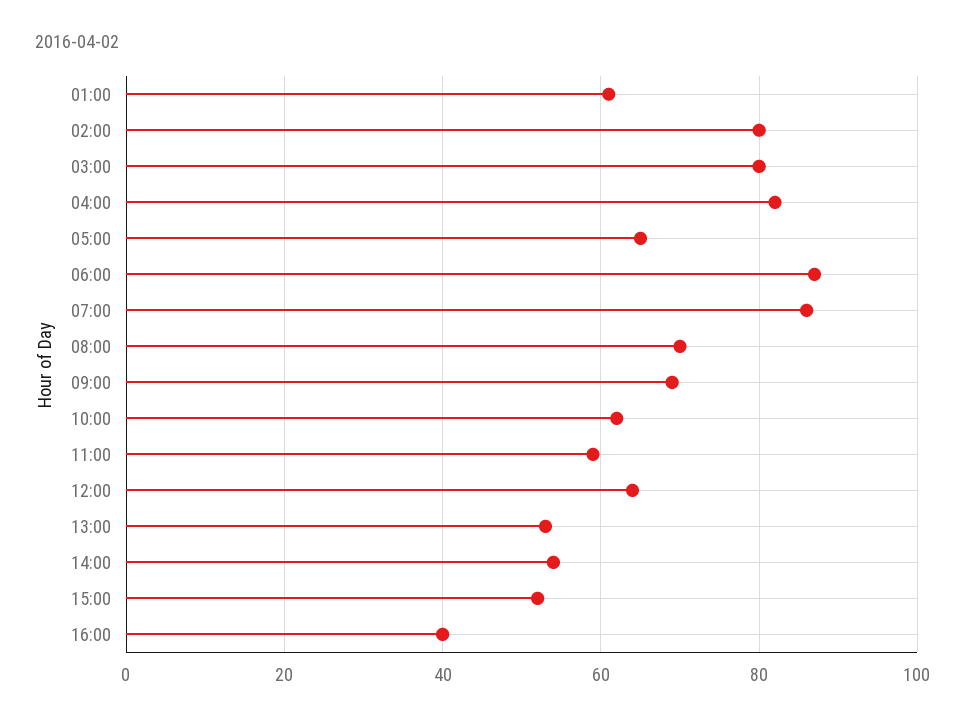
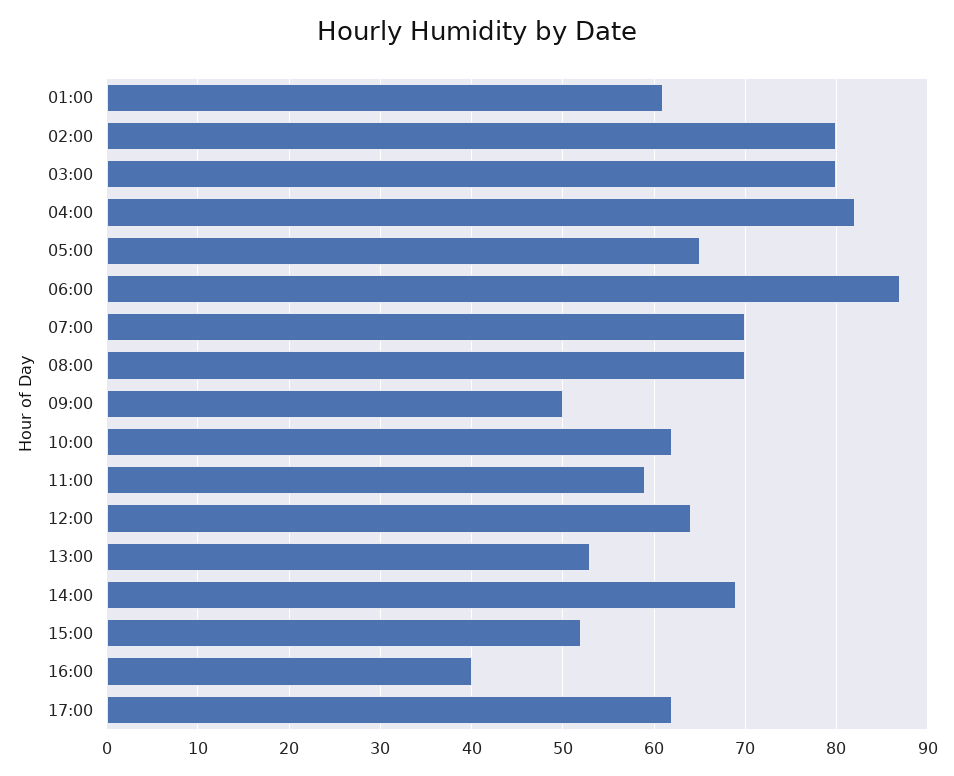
07:00: 85 -> 70
09:00: 70 -> 50
14:00: 55 -> 69
17:00: none -> 62

